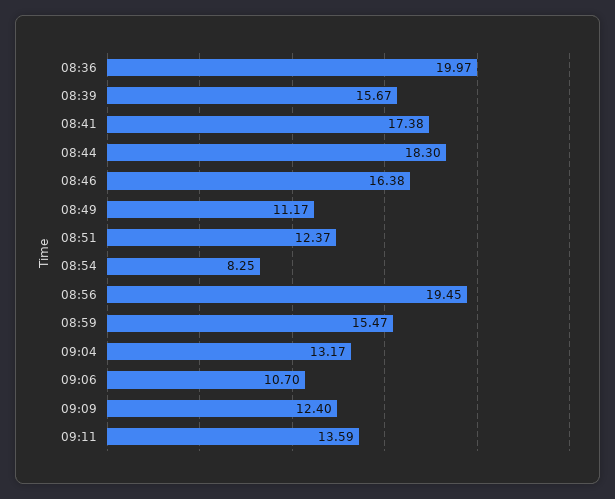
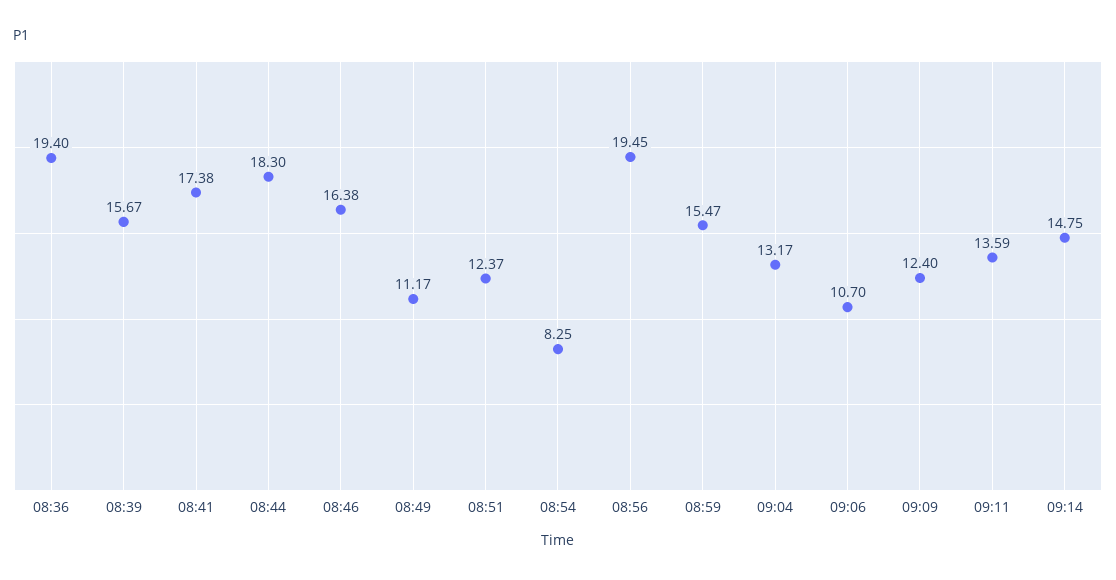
08:36: 19.97 -> 19.4
09:14: none -> 14.75

